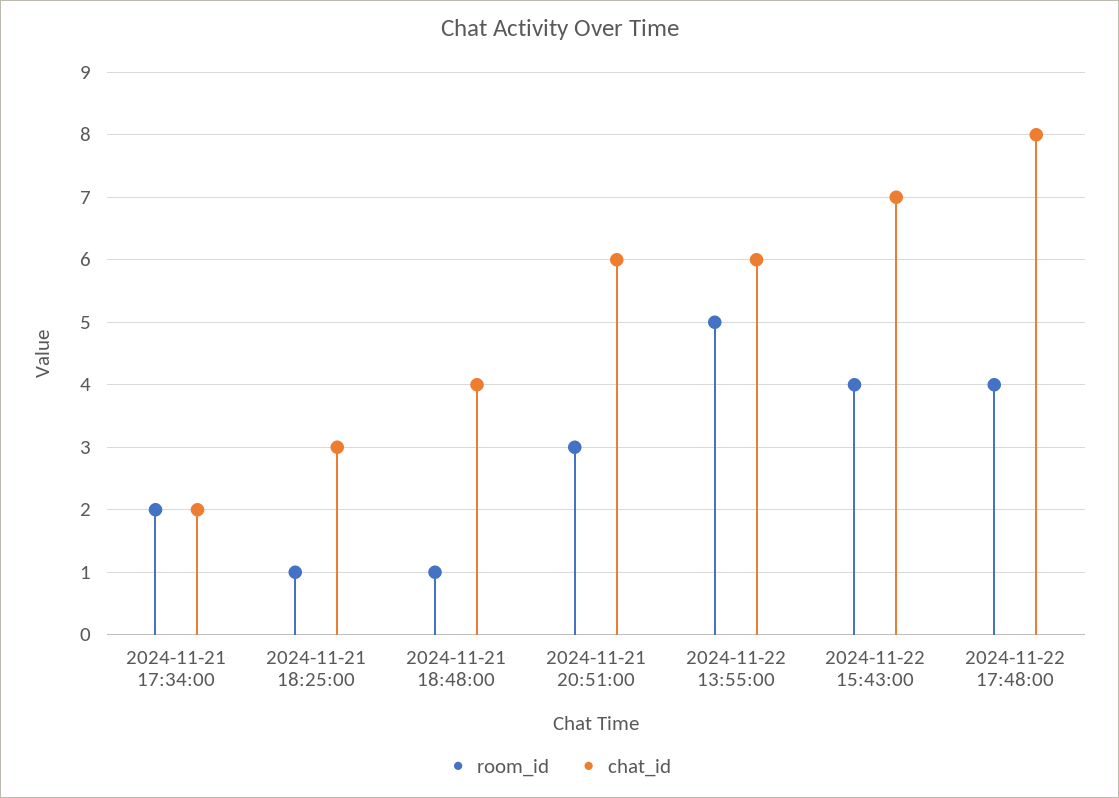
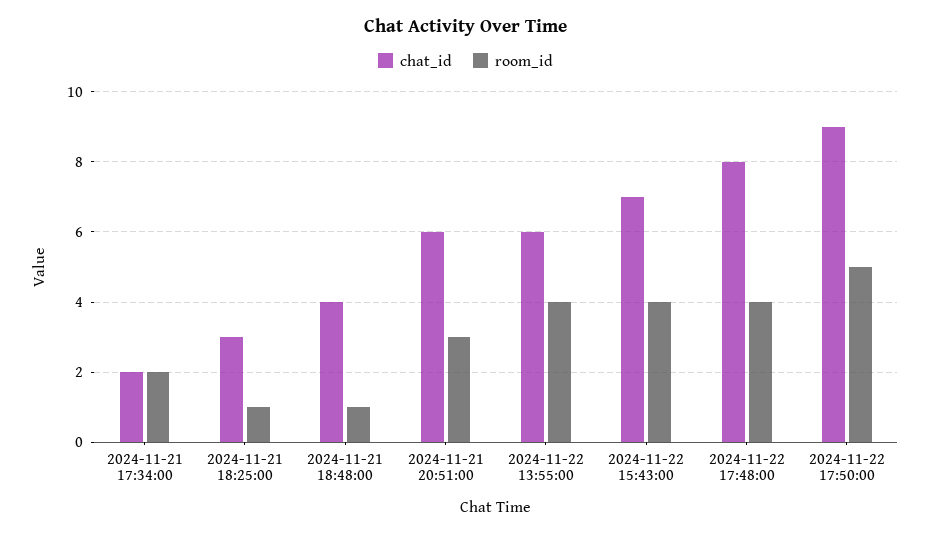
room_id, 2024-11-22 13:55:00: 5 -> 4
chat_id, 2024-11-22 17:50:00: none -> 9
room_id, 2024-11-22 17:50:00: none -> 5

